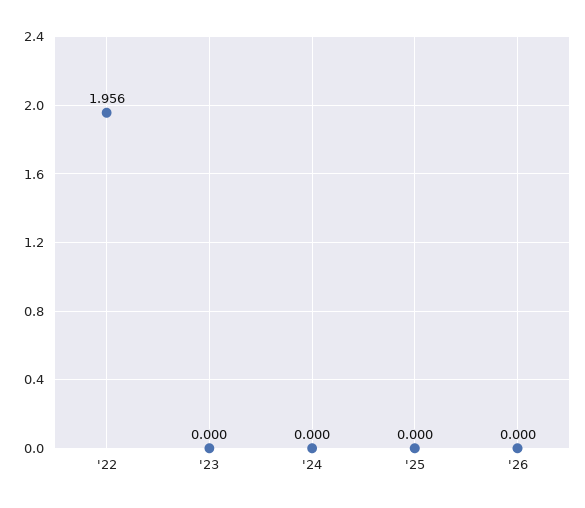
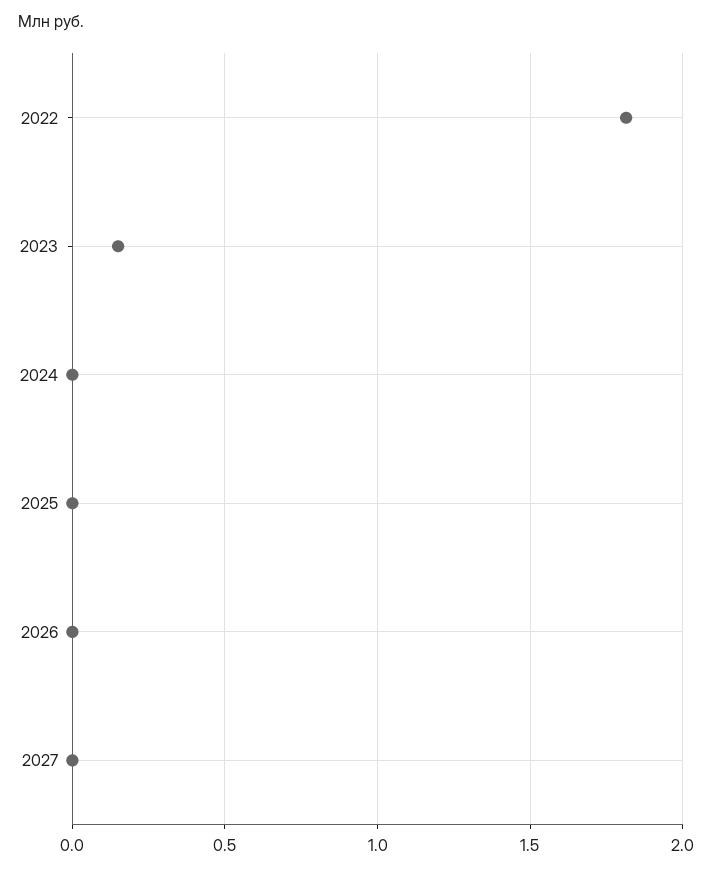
'22: 1.956 -> 1.8
'23: 0 -> 0.15
2027: none -> 0

